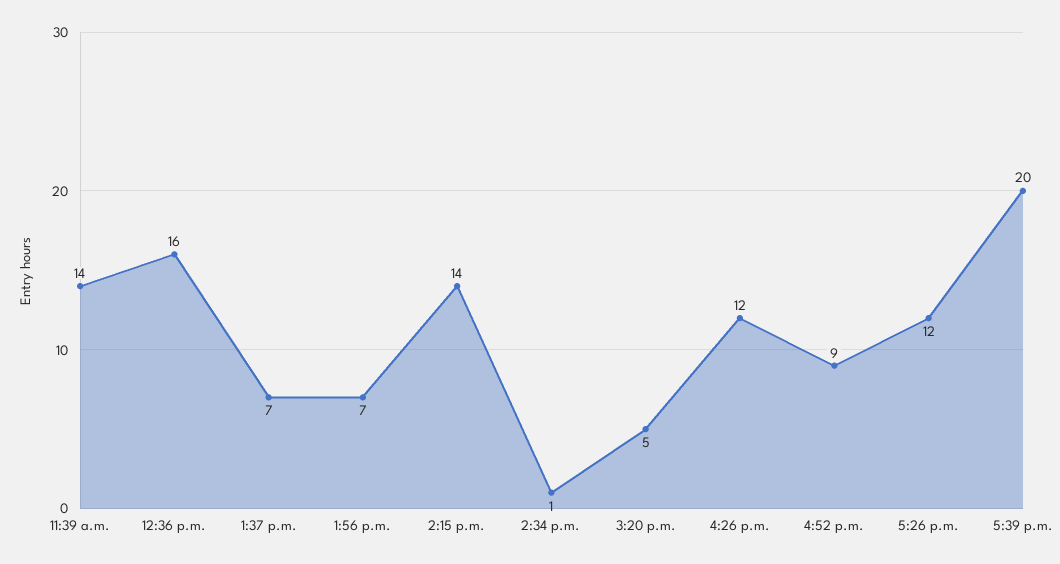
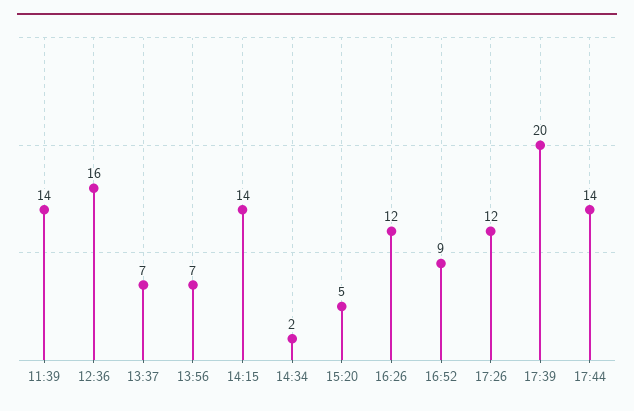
2:34 p.m.: 1 -> 2
17:44: none -> 14

